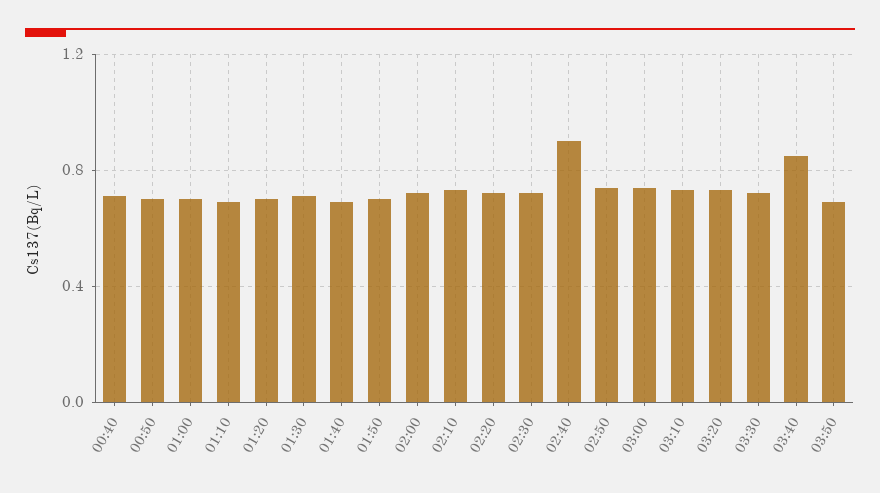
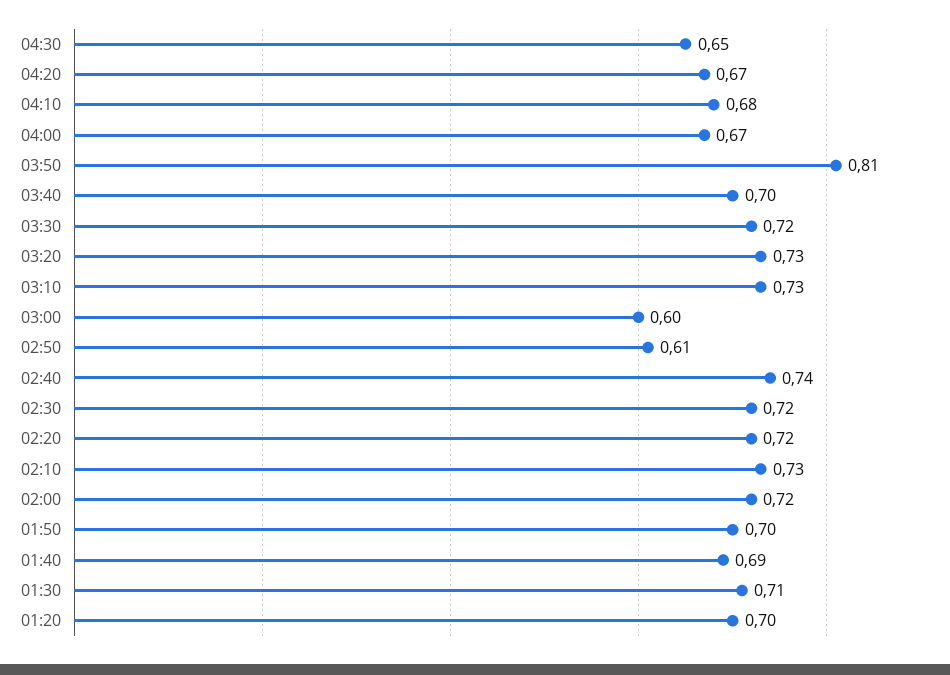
00:40: 0.7 -> none
00:50: 0.7 -> none
01:00: 0.7 -> none
01:10: 0.7 -> none
02:40: 0.9 -> 0.74
02:50: 0.75 -> 0.61
03:00: 0.75 -> 0.6
03:40: 0.85 -> 0.7
03:50: 0.7 -> 0.81
04:30: none -> 0.65
04:20: none -> 0.67
04:10: none -> 0.68
04:00: none -> 0.67

